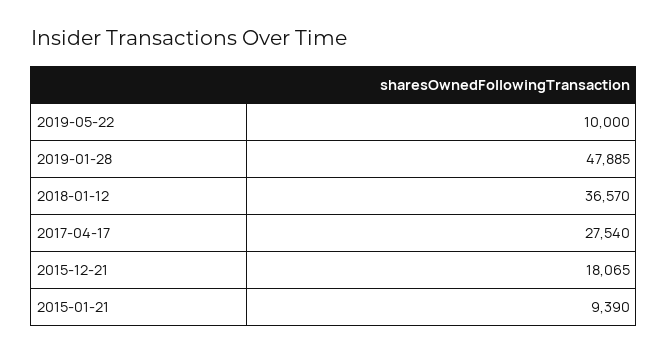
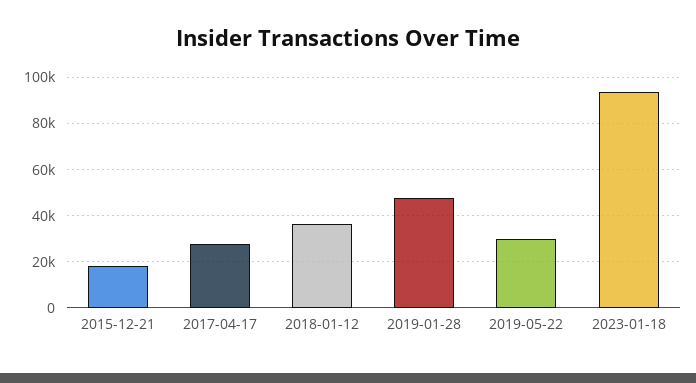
2019-05-22: 10000 -> 30000
2015-01-21: 9390 -> none
2023-01-18: none -> 95000

